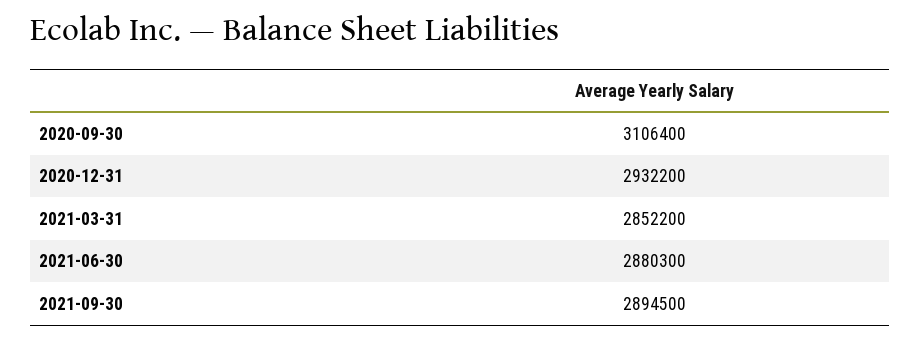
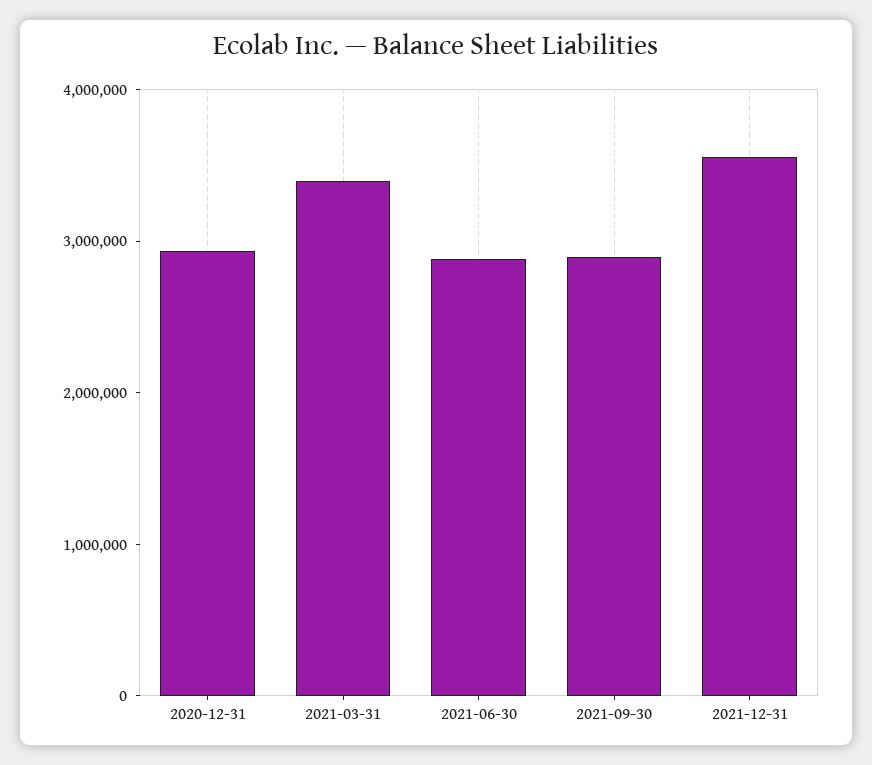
2020-09-30: 3106400 -> none
2021-03-31: 2852200 -> 3400000
2021-12-31: none -> 3600000

